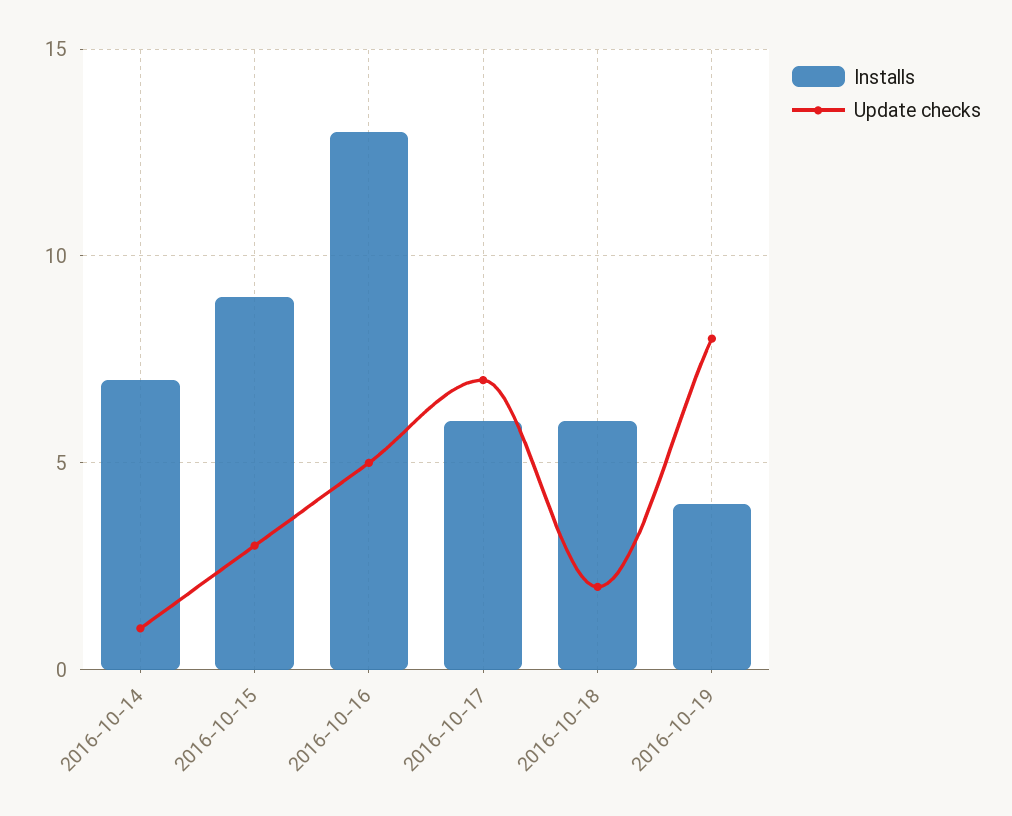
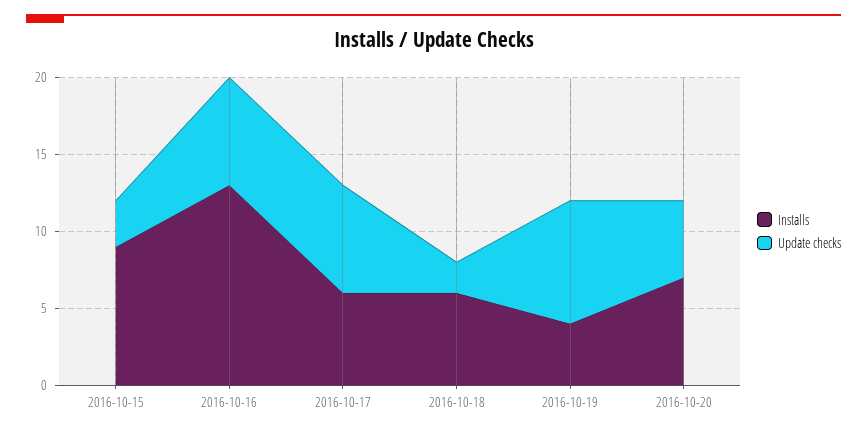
Installs, 2016-10-14: 7 -> none
Update checks, 2016-10-14: 1 -> none
Update checks, 2016-10-16: 5 -> 7
Installs, 2016-10-20: none -> 7
Update checks, 2016-10-20: none -> 5

